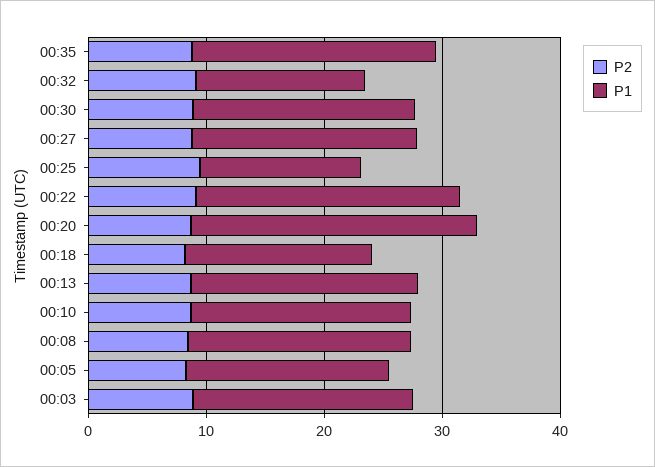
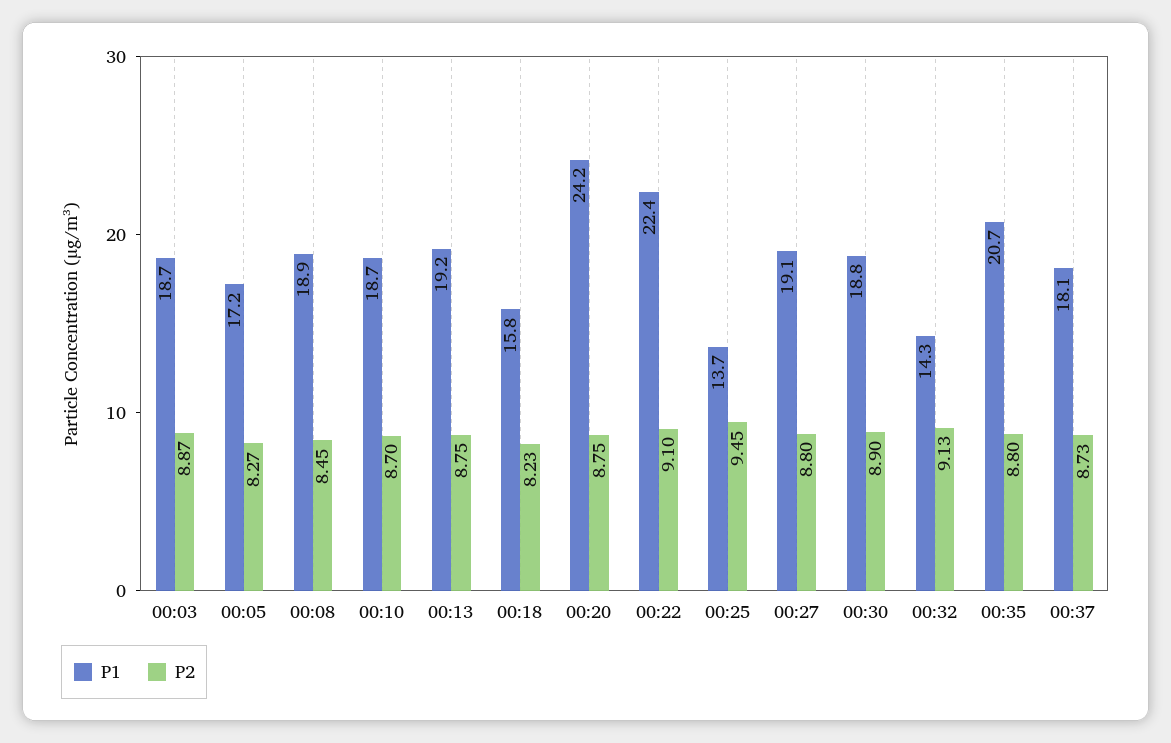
P1, 00:37: none -> 18.1
P2, 00:37: none -> 8.73

